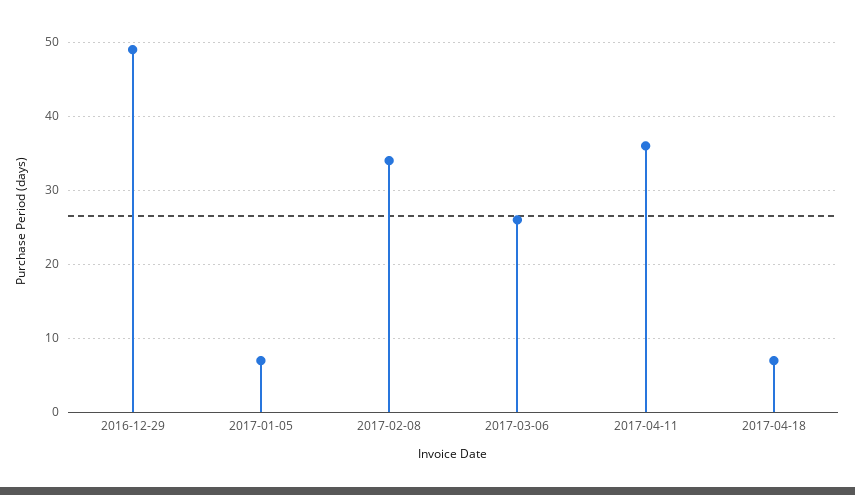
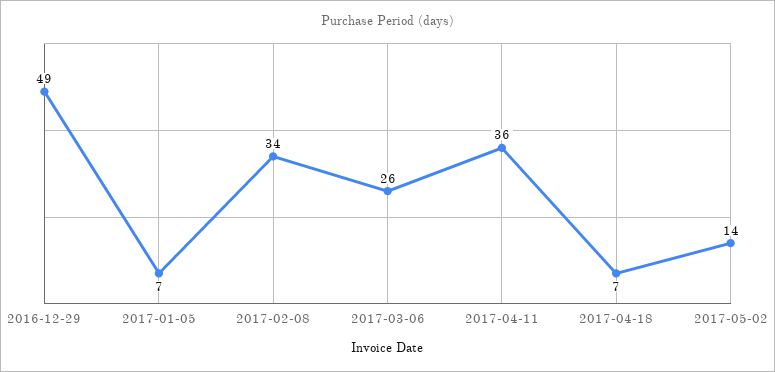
2017-05-02: none -> 14

